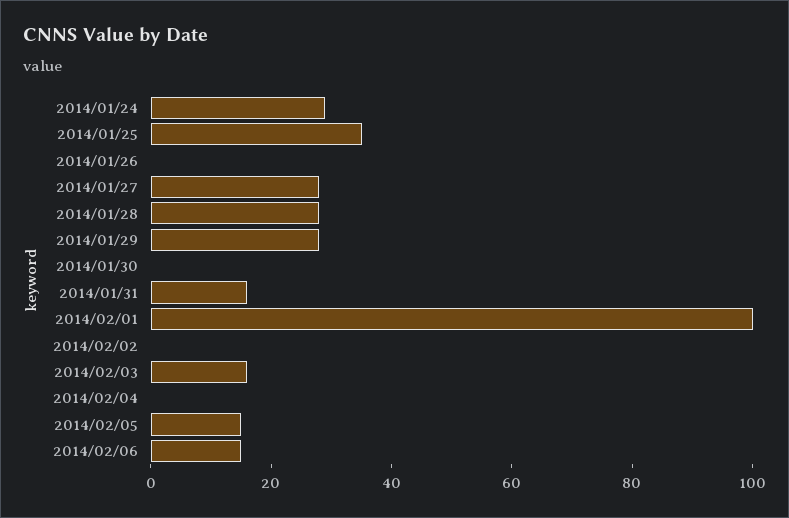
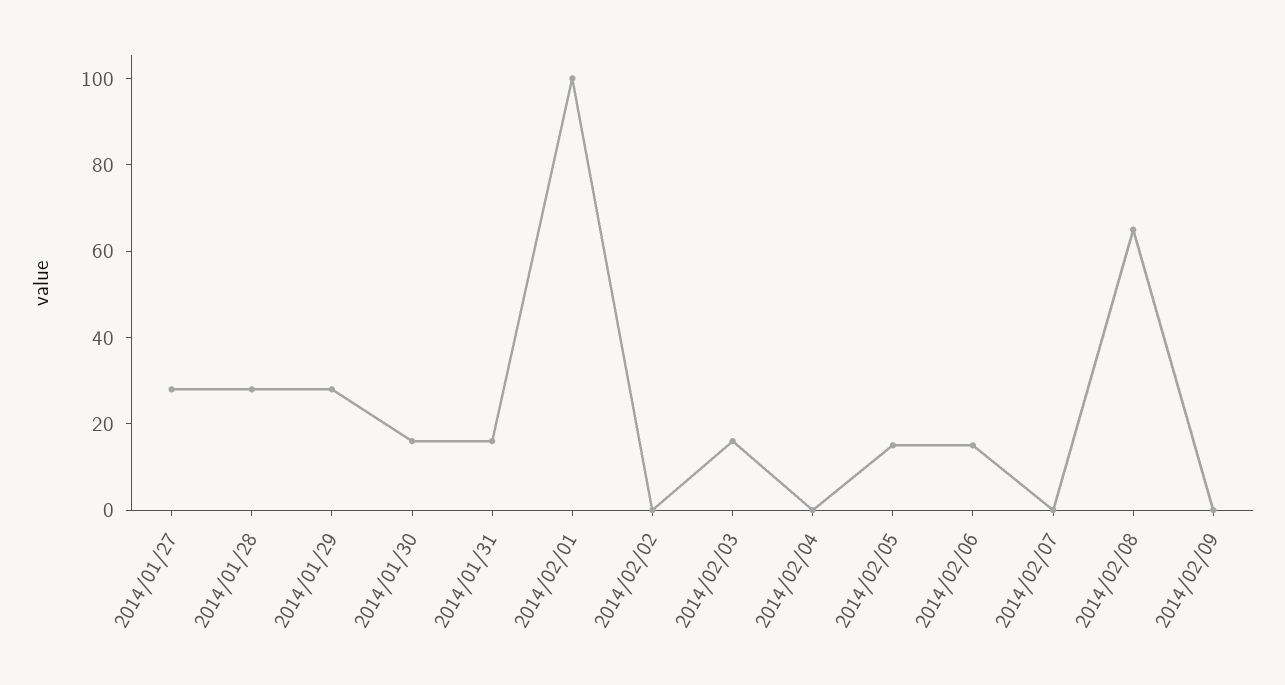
2014/01/24: 30 -> none
2014/01/25: 35 -> none
2014/01/26: 0 -> none
2014/01/30: 0 -> 15
2014/02/07: none -> 0
2014/02/08: none -> 65
2014/02/09: none -> 0

